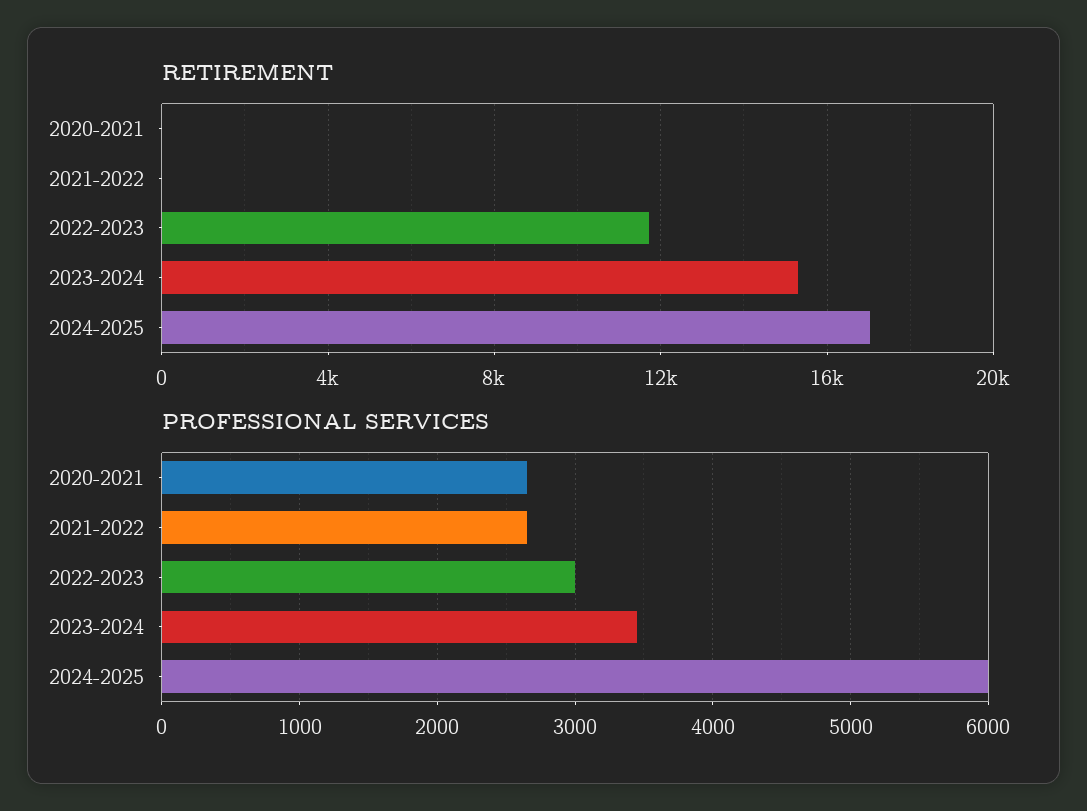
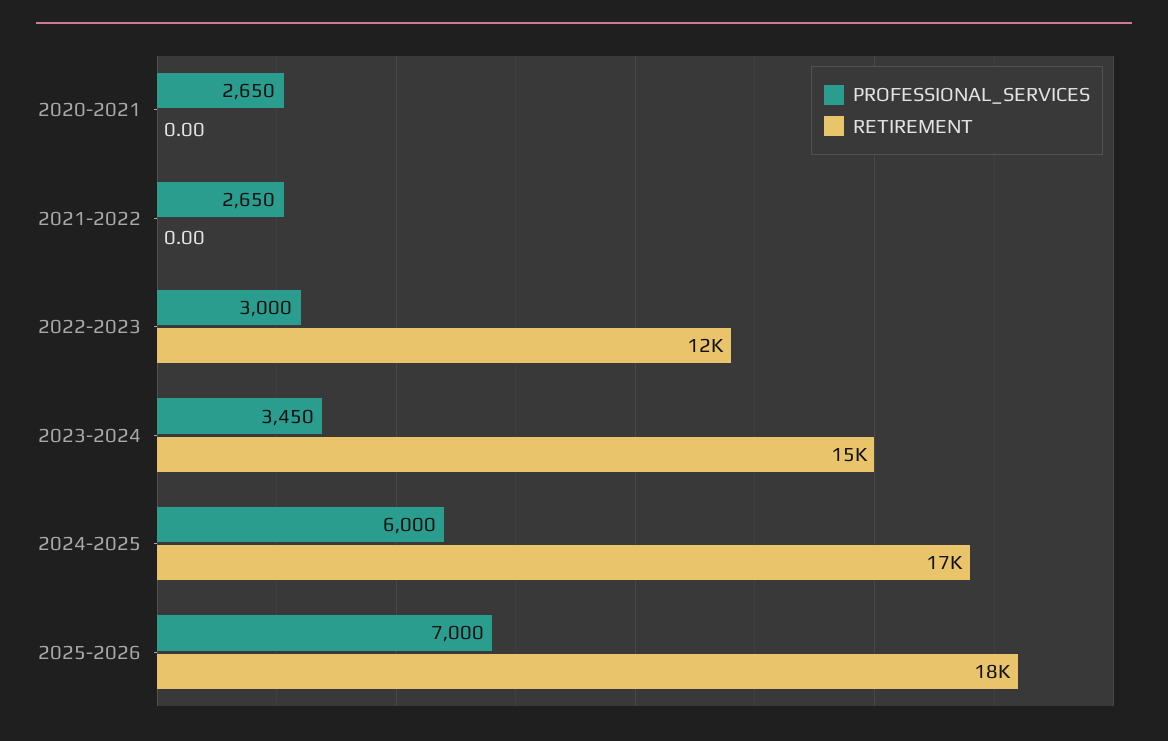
PROFESSIONAL SERVICES, 2025-2026: none -> 7000
RETIREMENT, 2025-2026: none -> 18000

